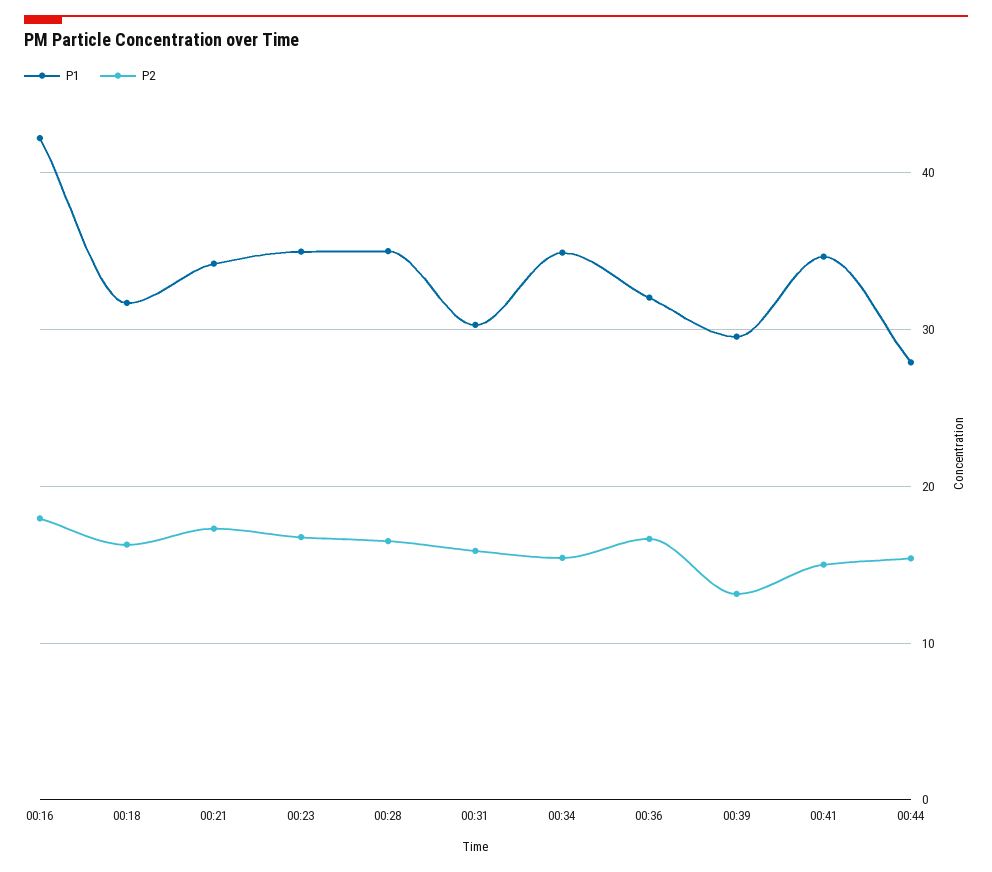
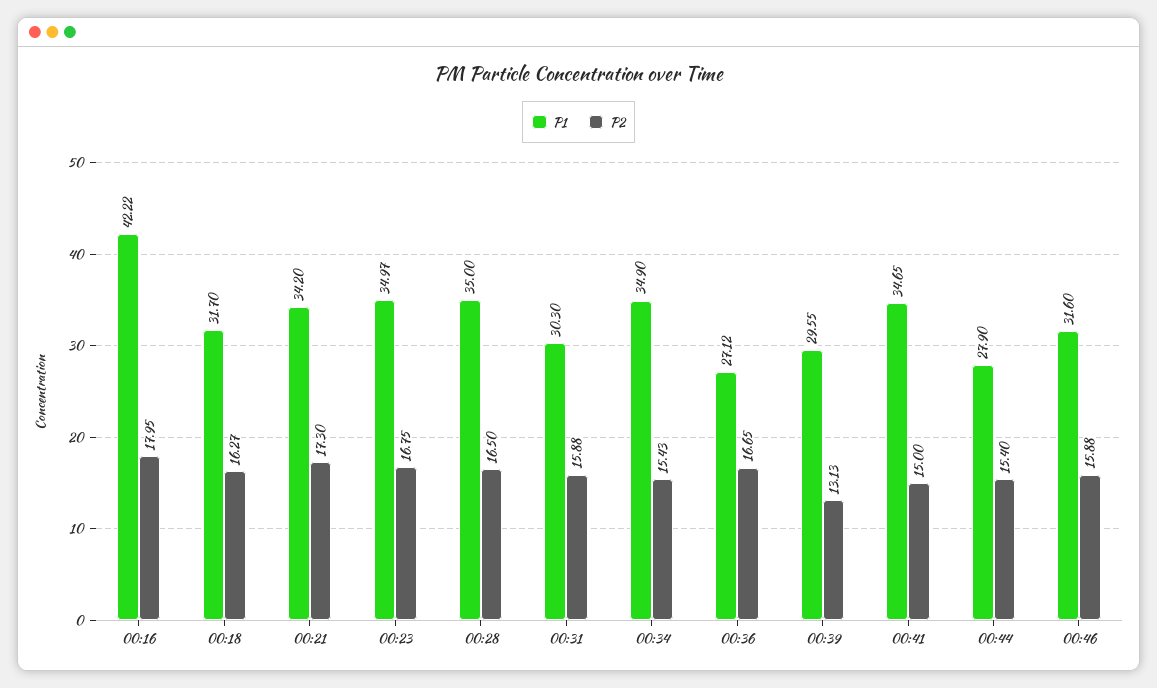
P1, 00:36: 32 -> 27.12
P1, 00:46: none -> 31.6
P2, 00:46: none -> 15.88

